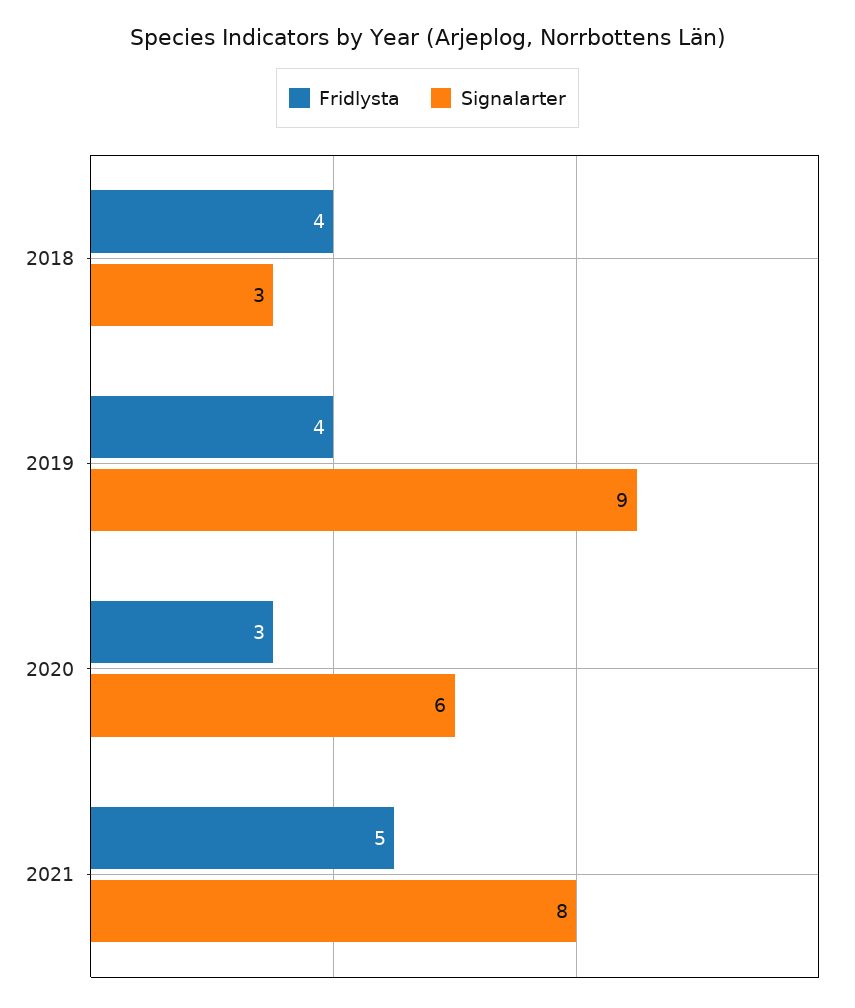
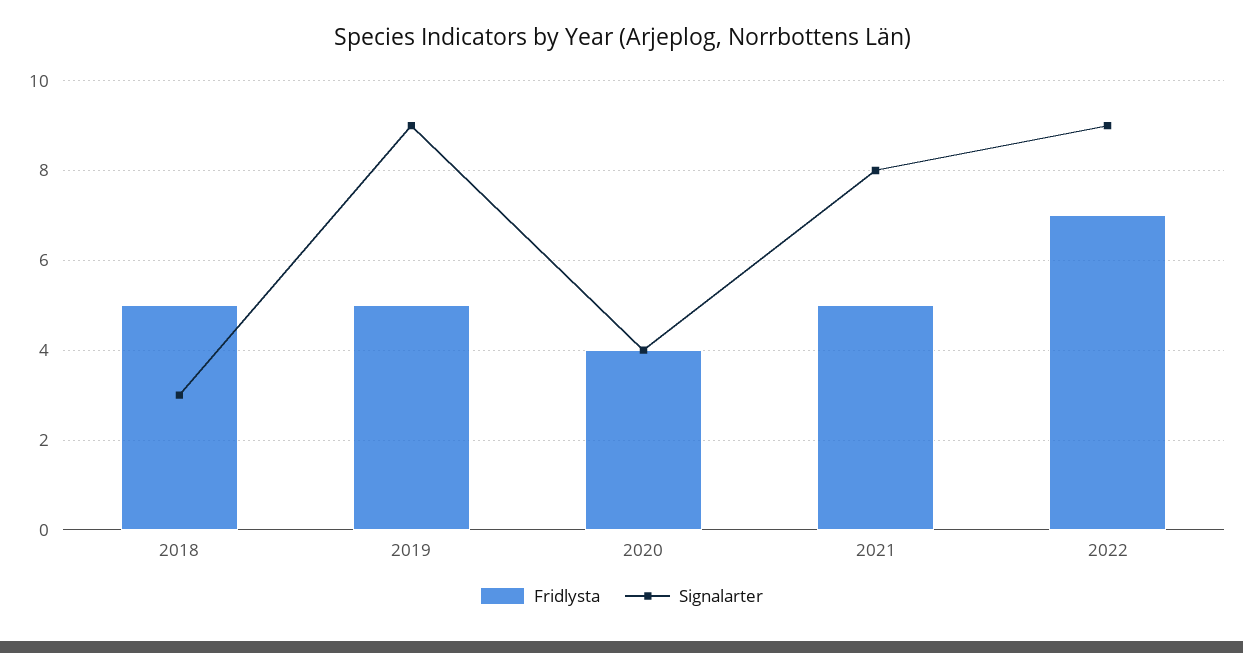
Fridlysta, 2018: 4 -> 5
Fridlysta, 2019: 4 -> 5
Fridlysta, 2020: 3 -> 4
Signalarter, 2020: 6 -> 4
Fridlysta, 2022: none -> 7
Signalarter, 2022: none -> 9

